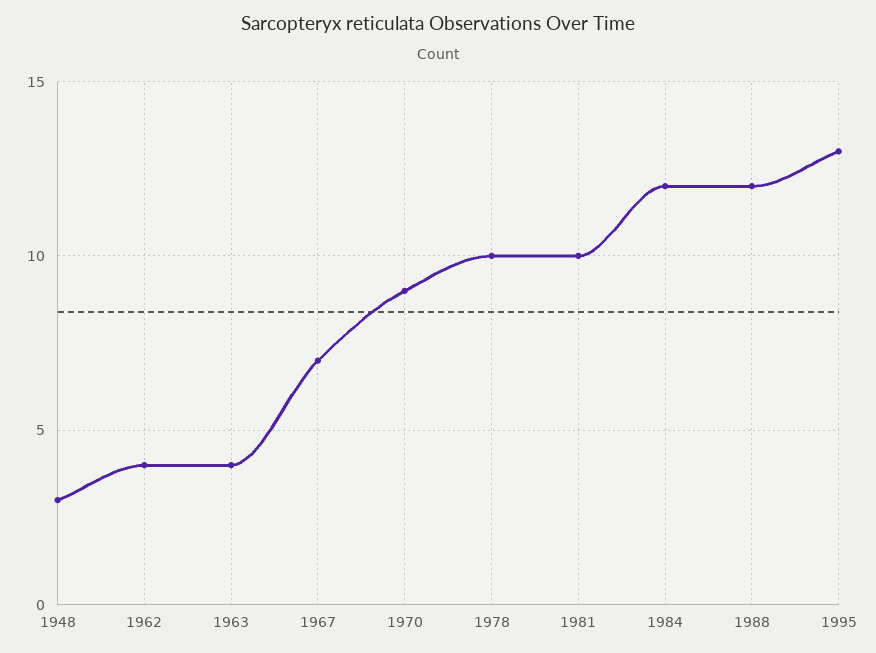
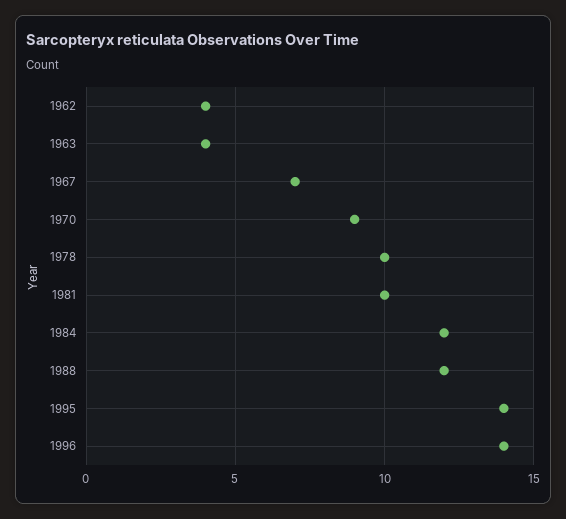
1948: 3 -> none
1995: 13 -> 14
1996: none -> 14

